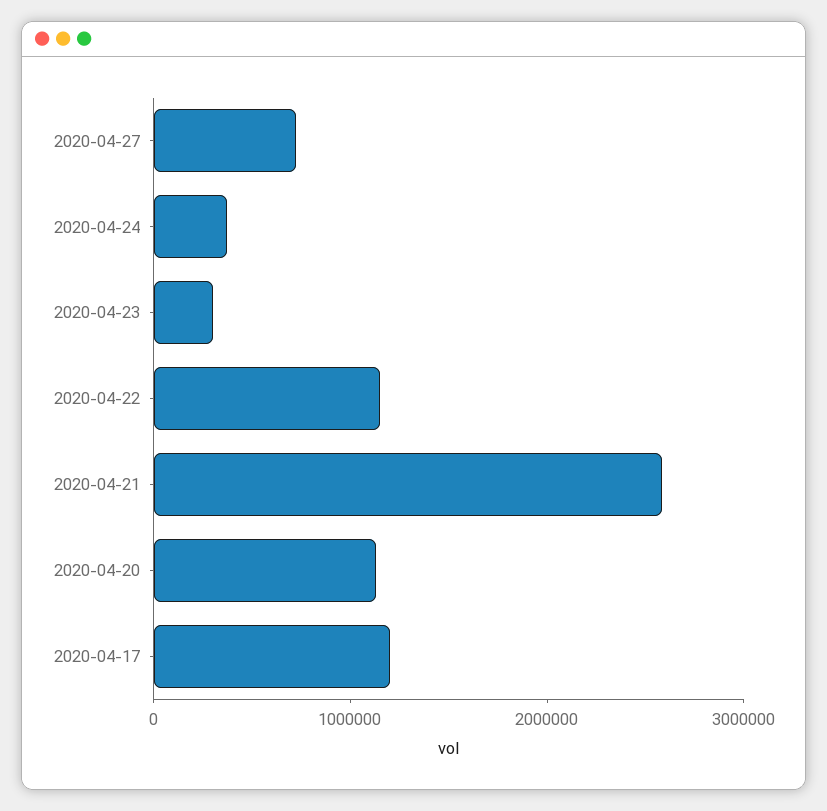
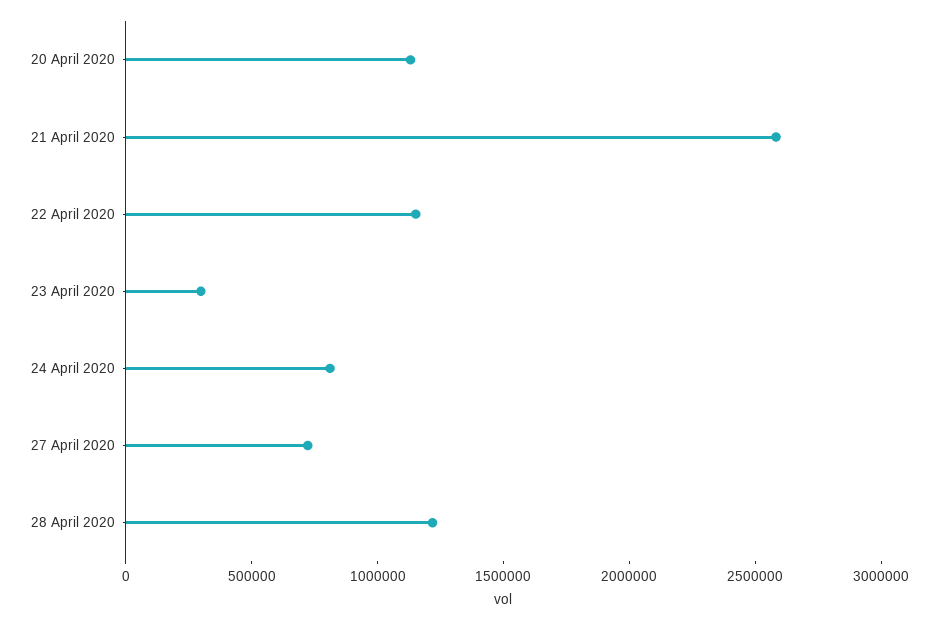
2020-04-24: 400000 -> 800000
2020-04-17: 1200000 -> none
28 April 2020: none -> 1200000

